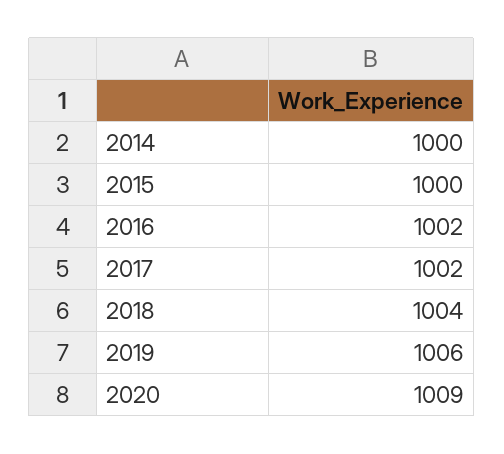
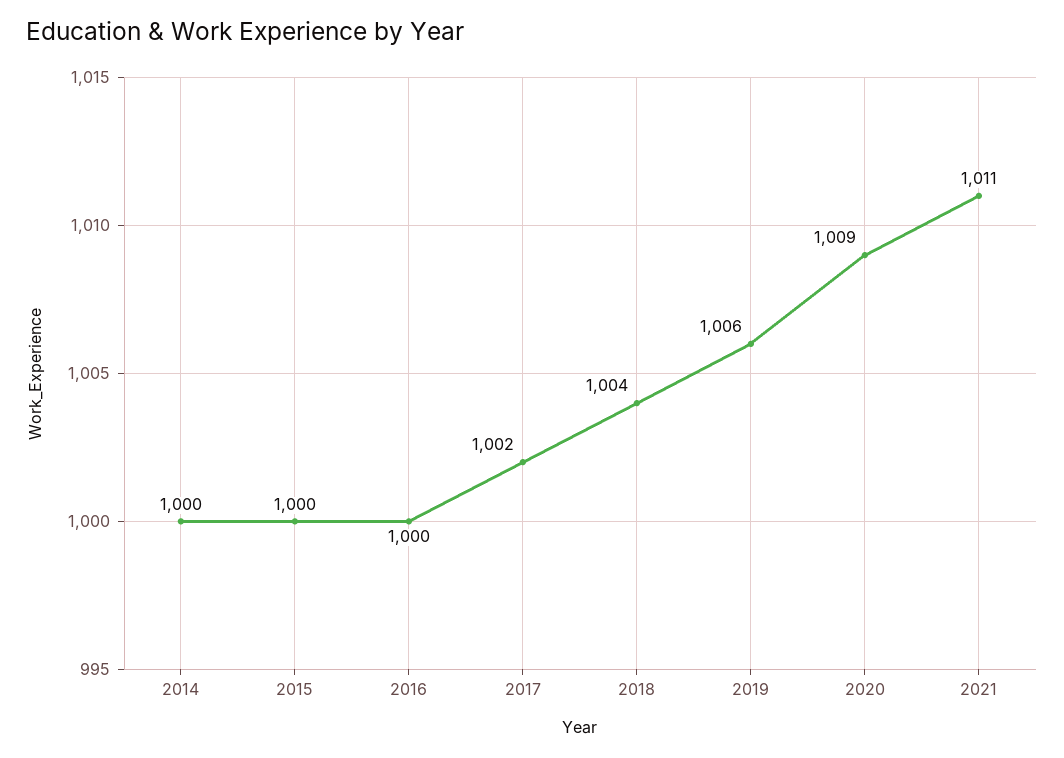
2016: 1002 -> 1000
2021: none -> 1011

